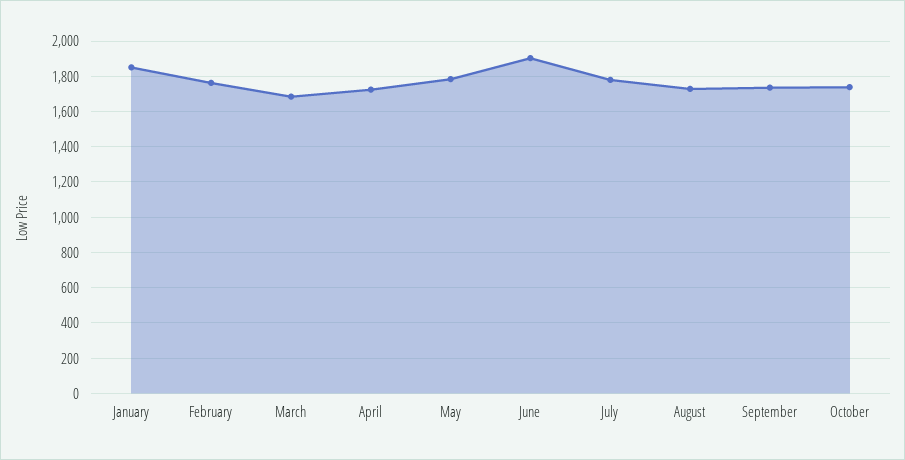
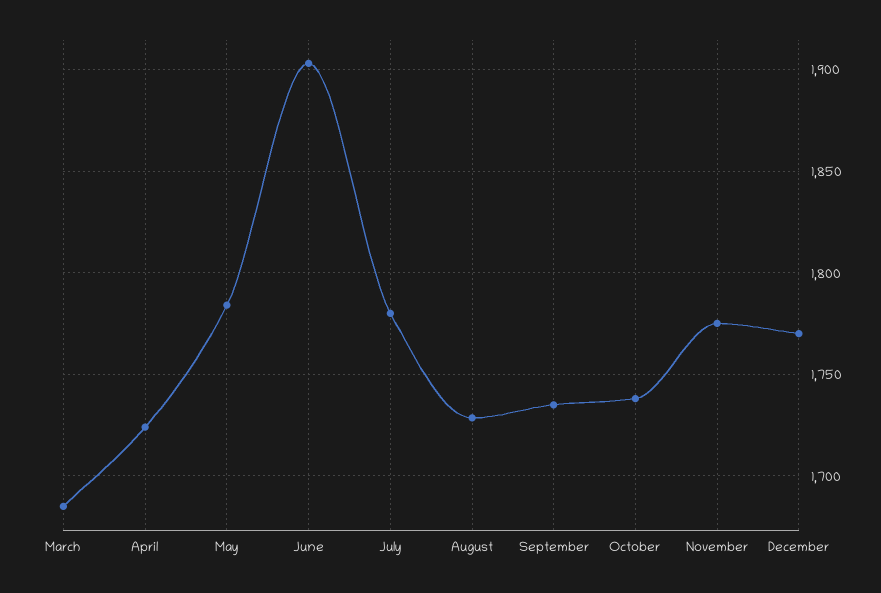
January: 1850 -> none
February: 1750 -> none
November: none -> 1775
December: none -> 1770

